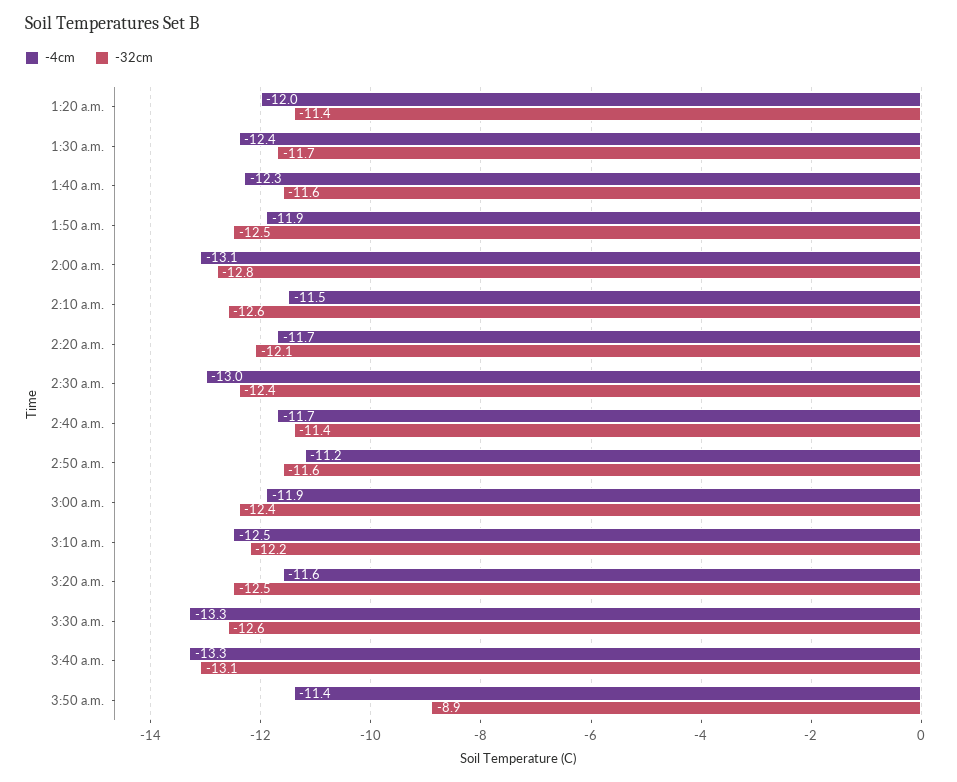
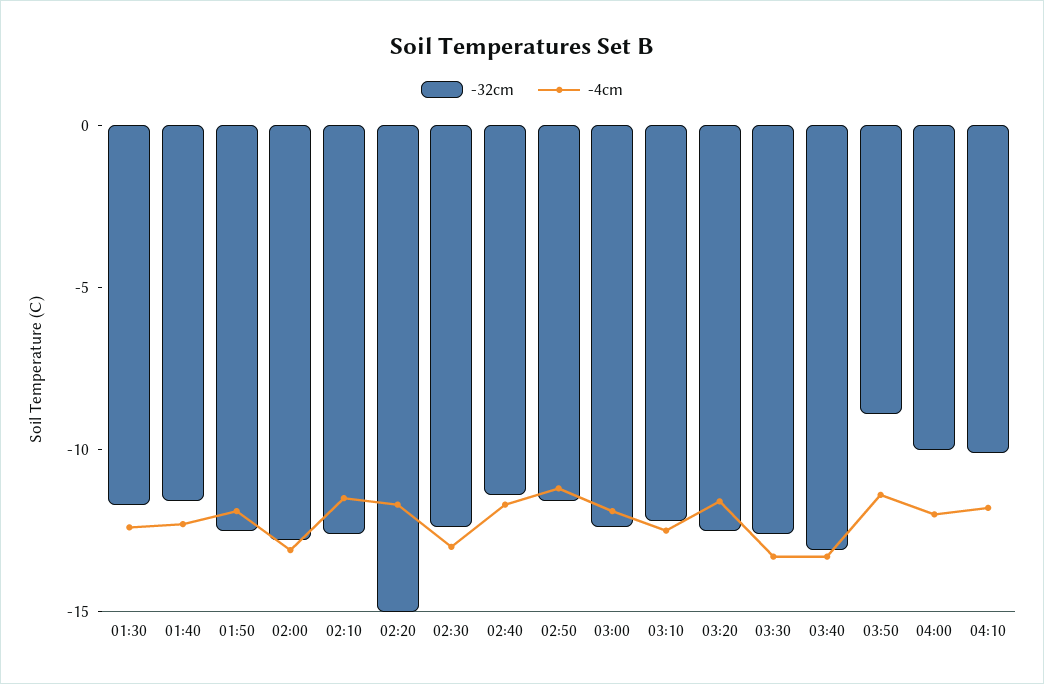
-4cm, 1:20 a.m.: -12 -> none
-32cm, 1:20 a.m.: -11.4 -> none
-32cm, 2:20 a.m.: -12.1 -> -15
-32cm, 04:00: none -> -10
-4cm, 04:00: none -> -12
-32cm, 04:10: none -> -10
-4cm, 04:10: none -> -12

